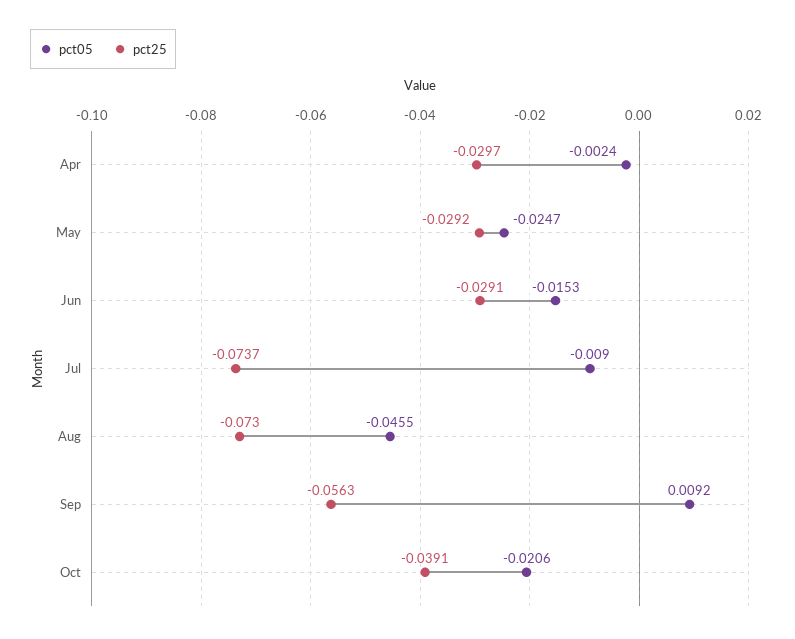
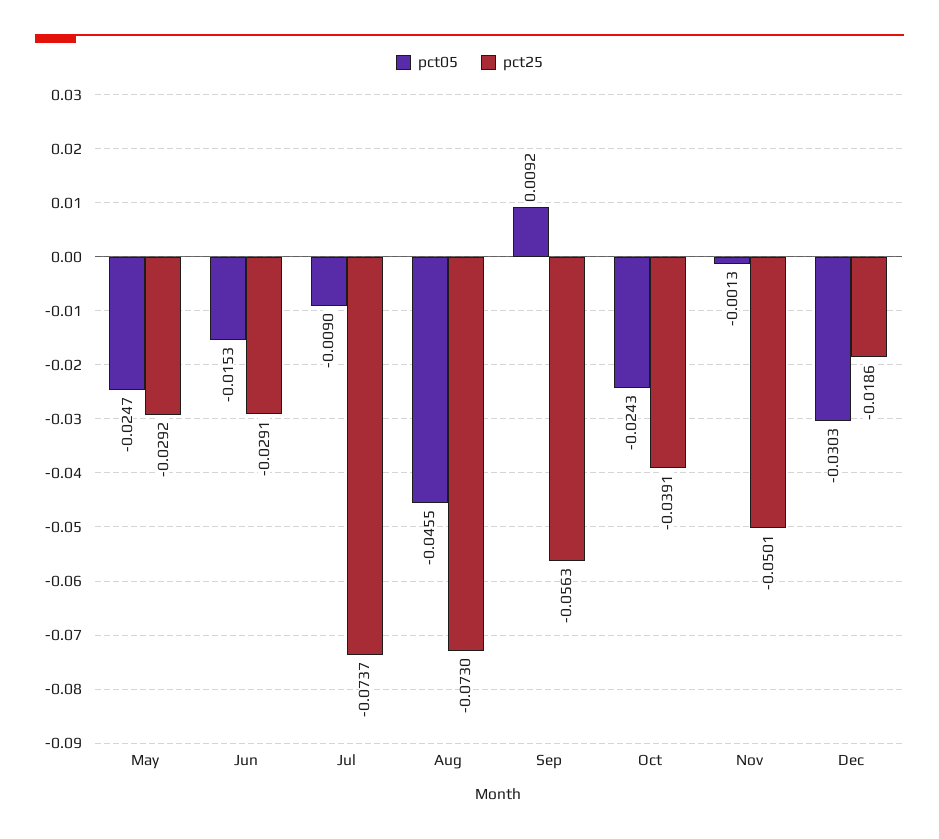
pct05, Apr: -0.0024 -> none
pct25, Apr: -0.0297 -> none
pct05, Oct: -0.0206 -> -0.0243
pct05, Nov: none -> -0.0013
pct25, Nov: none -> -0.0501
pct05, Dec: none -> -0.0303
pct25, Dec: none -> -0.0186

